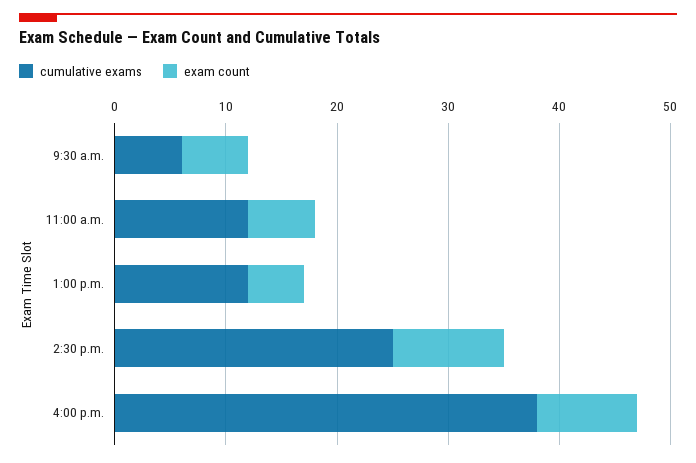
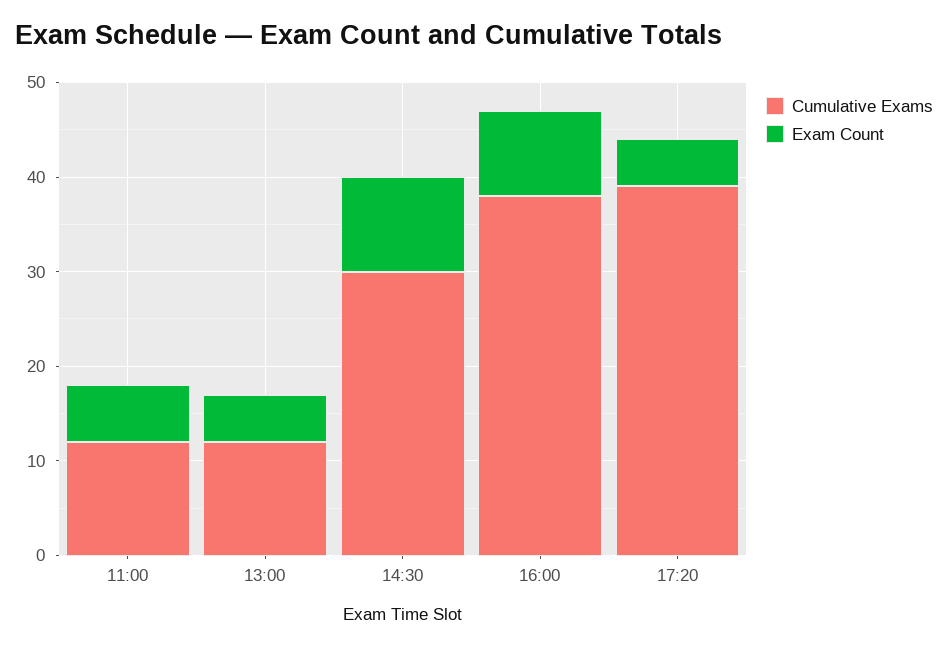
cumulative exams, 9:30 a.m.: 6 -> none
exam count, 9:30 a.m.: 6 -> none
cumulative exams, 2:30 p.m.: 25 -> 30
cumulative exams, 17:20: none -> 39
exam count, 17:20: none -> 5

